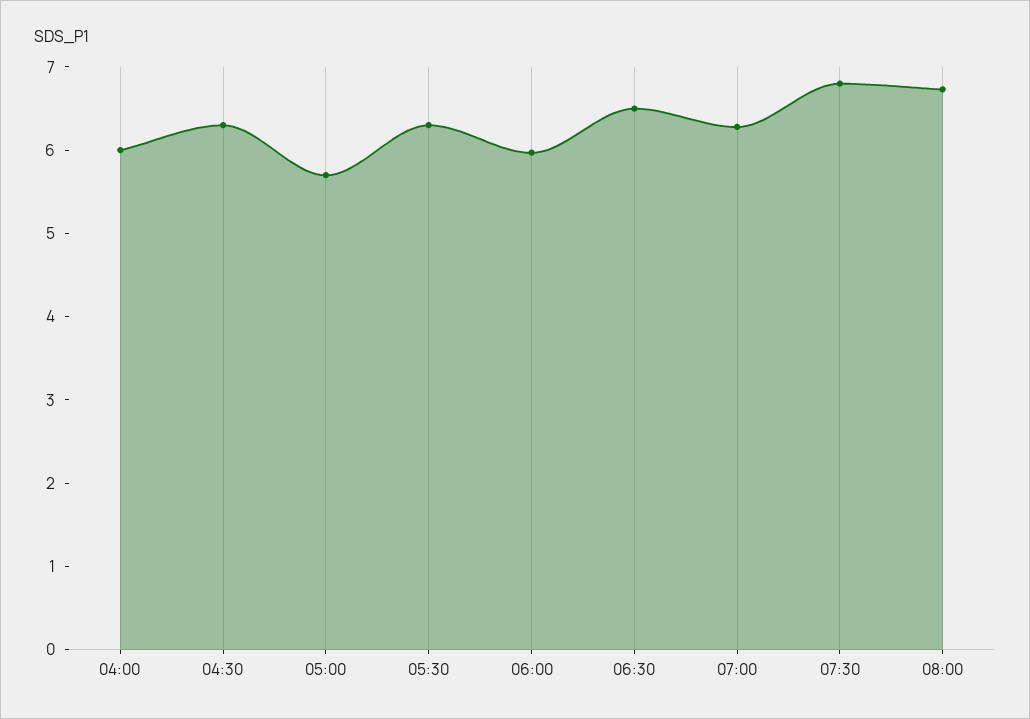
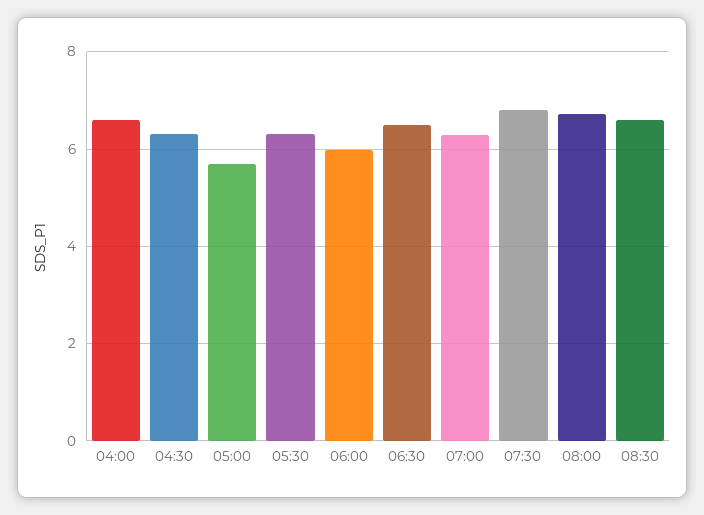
04:00: 6 -> 6.6
08:30: none -> 6.6

